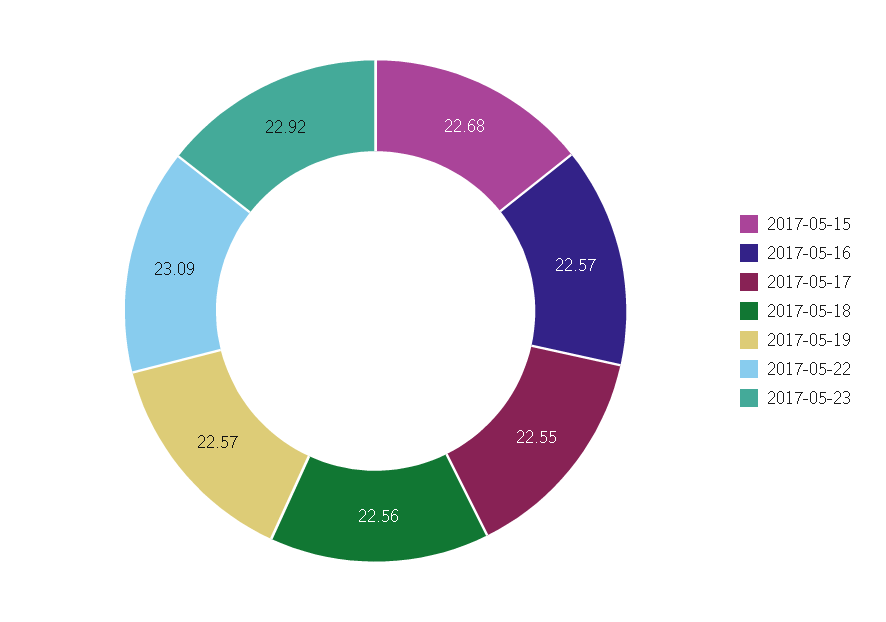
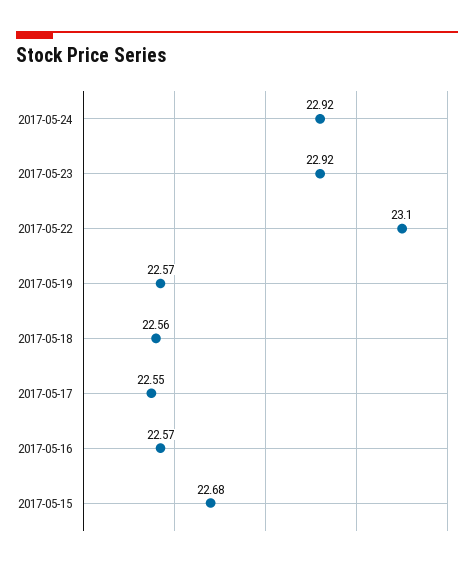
2017-05-22: 23.09 -> 23.1
2017-05-24: none -> 22.92

